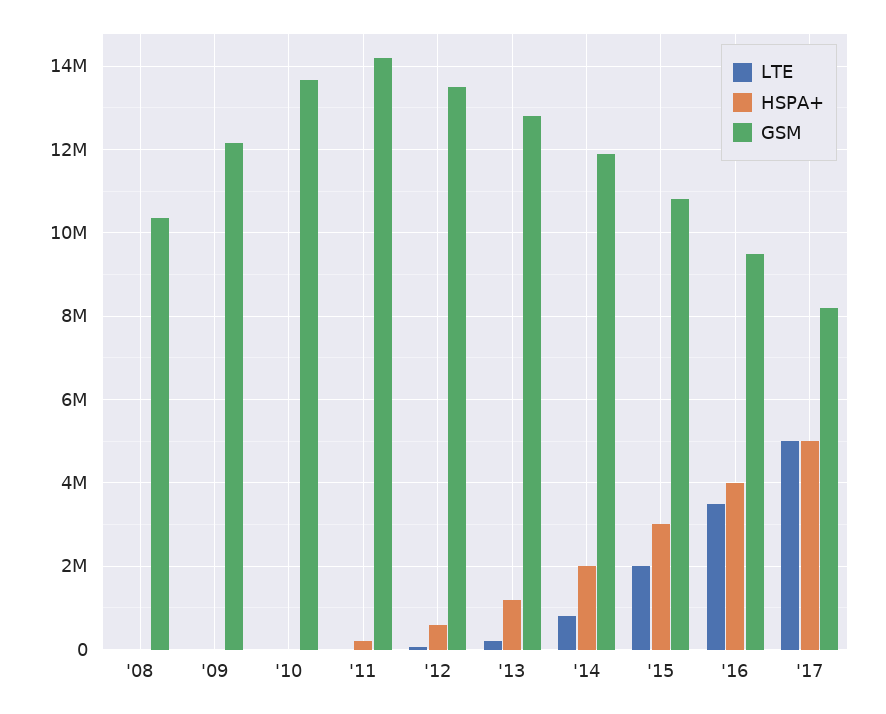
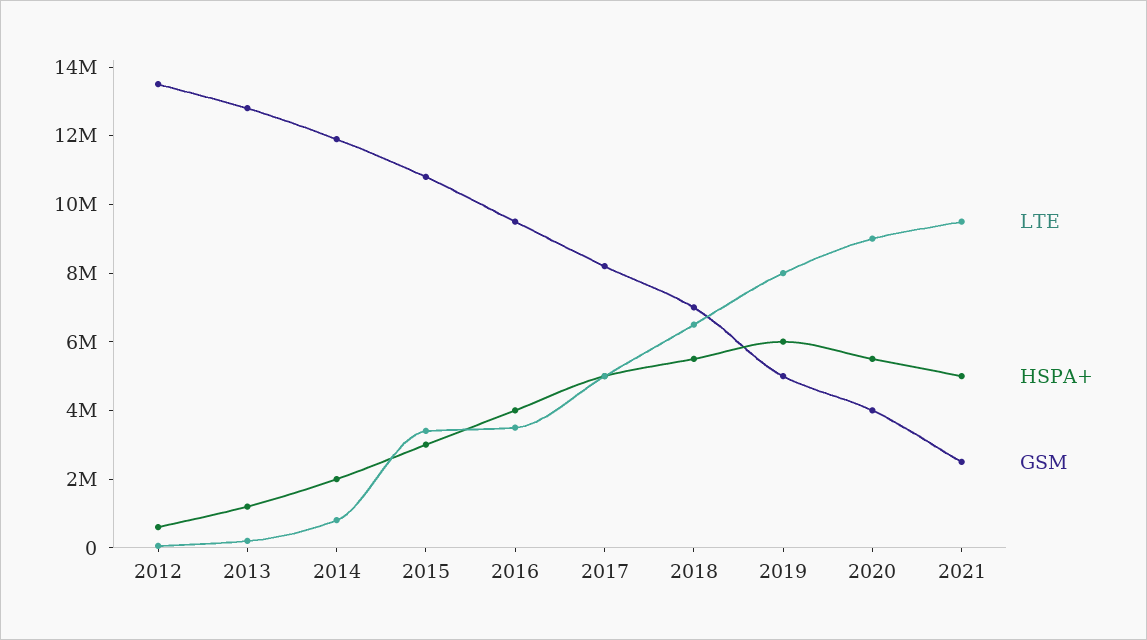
LTE, '08: 0 -> none
HSPA+, '08: 0 -> none
GSM, '08: 10400000 -> none
LTE, '09: 0 -> none
HSPA+, '09: 0 -> none
GSM, '09: 12200000 -> none
LTE, '10: 0 -> none
HSPA+, '10: 0 -> none
GSM, '10: 13600000 -> none
LTE, '11: 0 -> none
HSPA+, '11: 200000 -> none
GSM, '11: 14200000 -> none
LTE, '15: 2000000 -> 3500000
LTE, 2018: none -> 6500000
HSPA+, 2018: none -> 5500000
GSM, 2018: none -> 7000000
LTE, 2019: none -> 8000000
HSPA+, 2019: none -> 6000000
GSM, 2019: none -> 5000000
LTE, 2020: none -> 9000000
HSPA+, 2020: none -> 5500000
GSM, 2020: none -> 4000000
LTE, 2021: none -> 9500000
HSPA+, 2021: none -> 5000000
GSM, 2021: none -> 2500000

